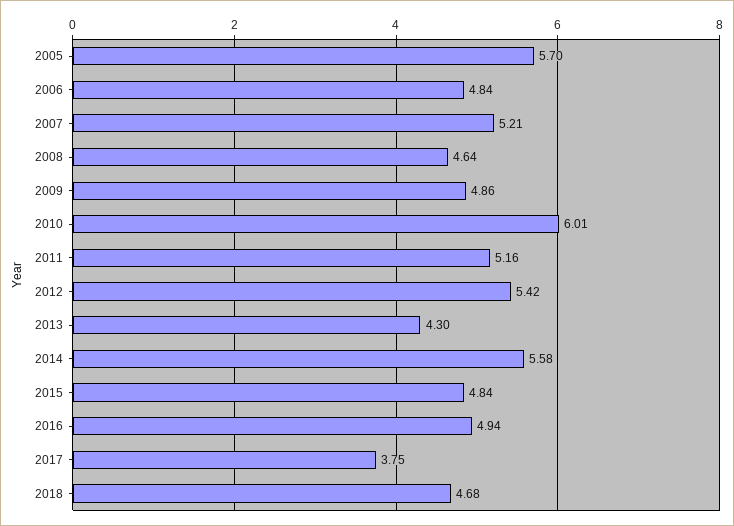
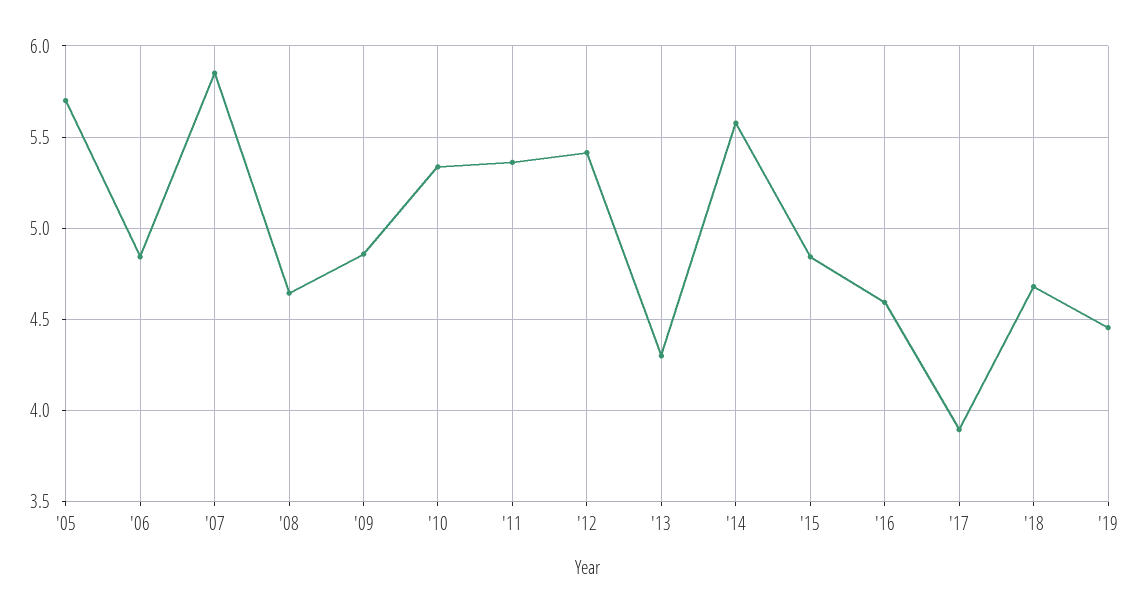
2007: 5.21 -> 5.85
2010: 6.01 -> 5.35
2011: 5.16 -> 5.35
2016: 4.94 -> 4.6
2017: 3.75 -> 3.9
'19: none -> 4.45

